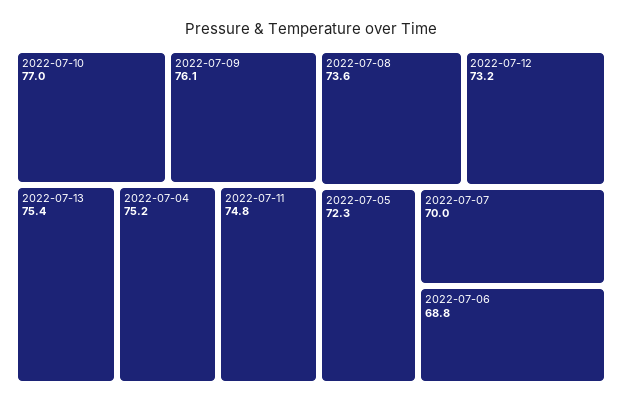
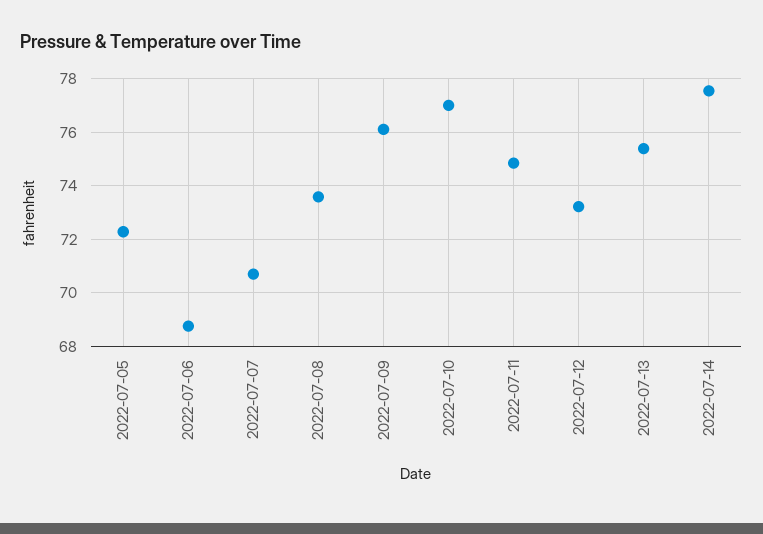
2022-07-04: 75.2 -> none
2022-07-07: 70 -> 70.75
2022-07-14: none -> 77.5

